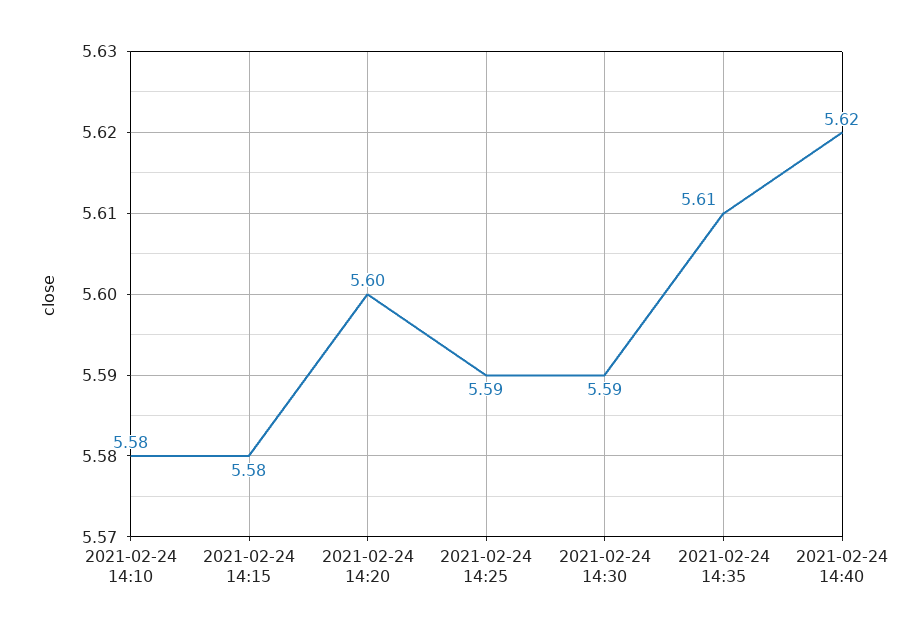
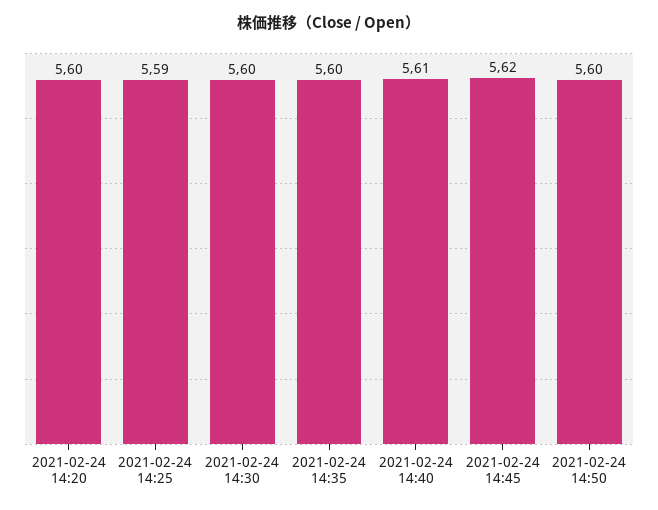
2021-02-24 14:10: 5.58 -> none
2021-02-24 14:15: 5.58 -> none
2021-02-24 14:30: 5.59 -> 5.6
2021-02-24 14:35: 5.61 -> 5.6
2021-02-24 14:40: 5.62 -> 5.61
2021-02-24 14:45: none -> 5.62
2021-02-24 14:50: none -> 5.6

